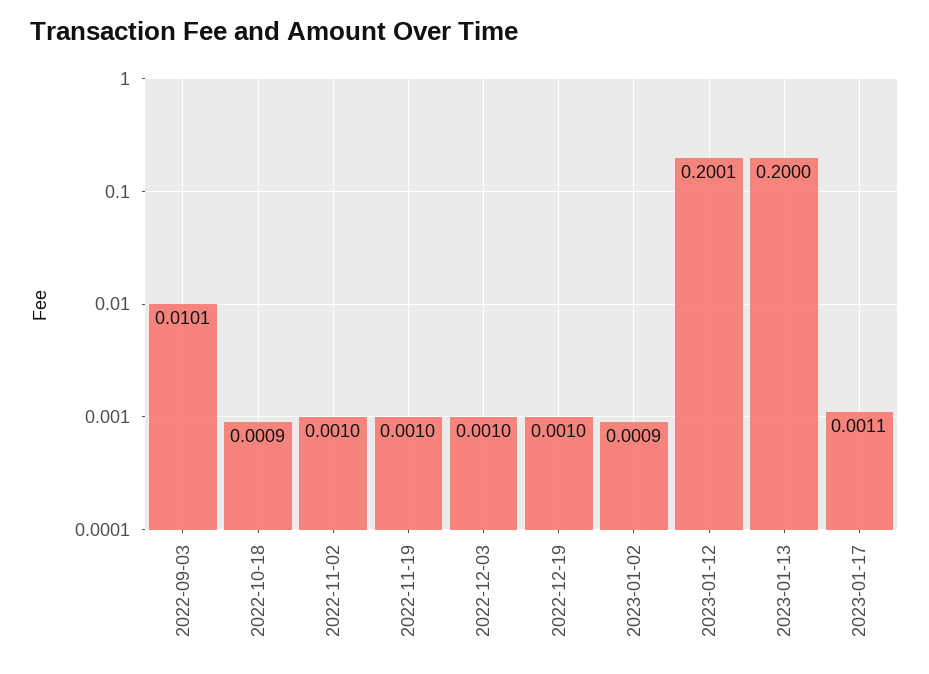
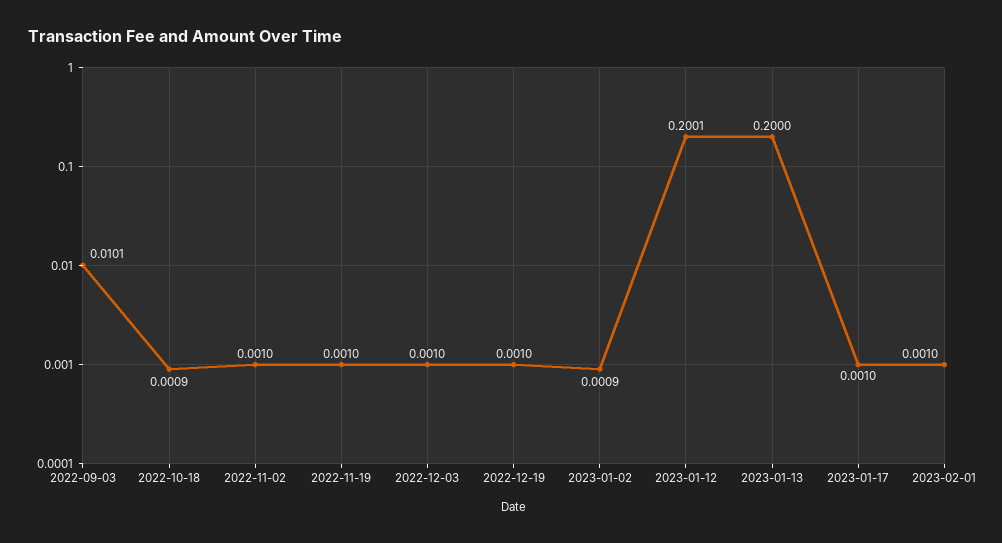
2023-01-17: 0.0011 -> 0.001
2023-02-01: none -> 0.001

